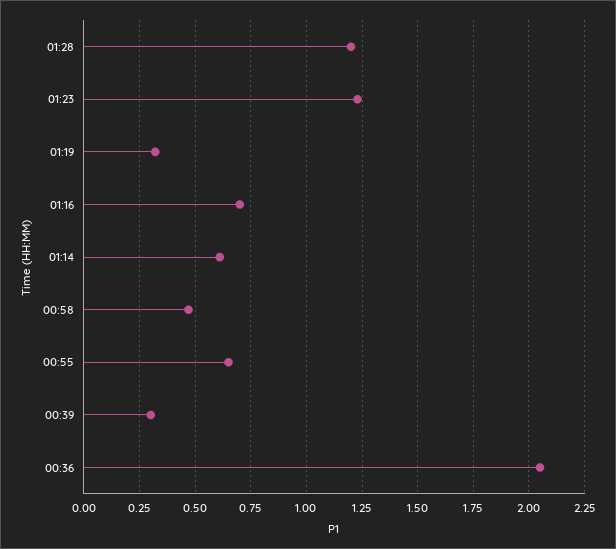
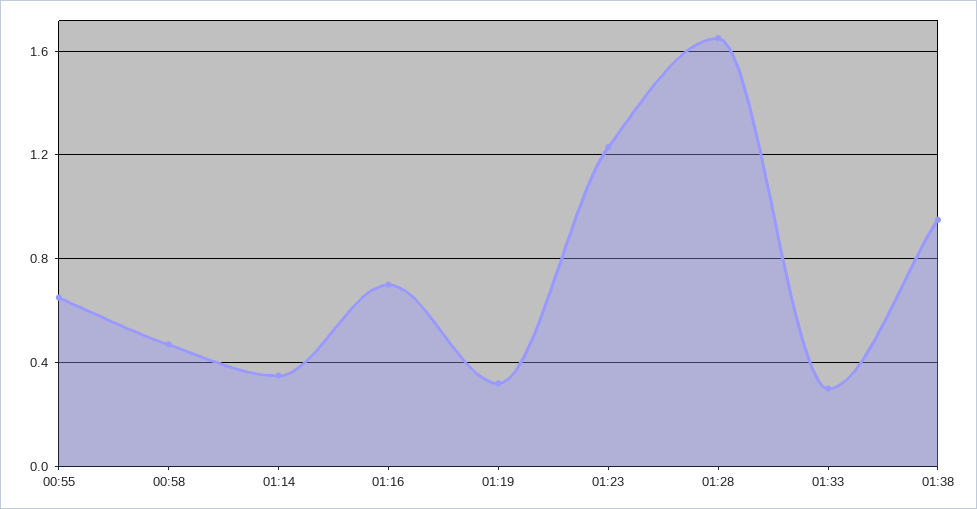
01:28: 1.2 -> 1.65
01:14: 0.6 -> 0.35
00:39: 0.3 -> none
00:36: 2.05 -> none
01:33: none -> 0.3
01:38: none -> 0.95

